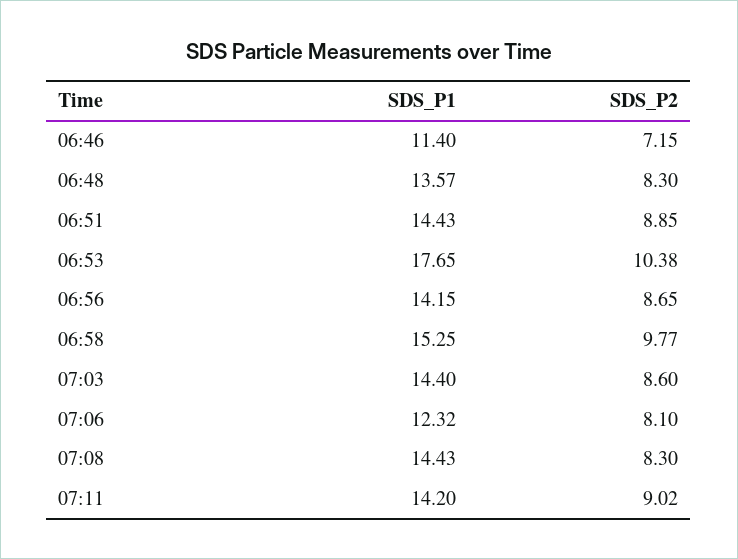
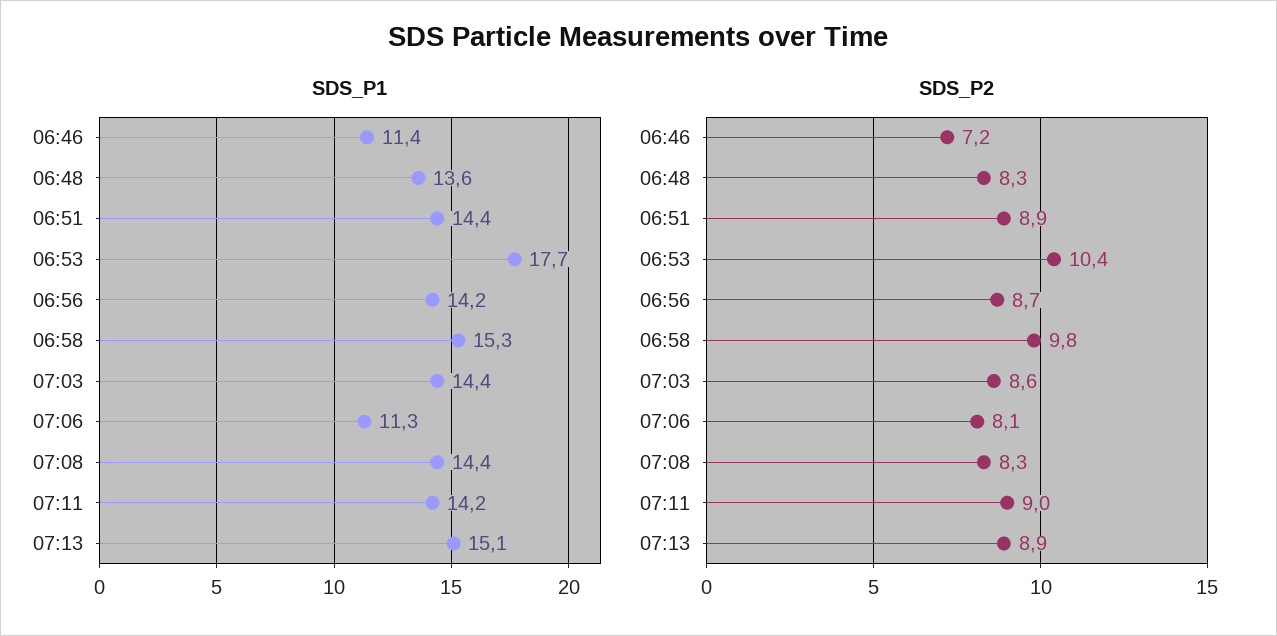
SDS_P1, 07:06: 12.32 -> 11.3
SDS_P1, 07:13: none -> 15.1
SDS_P2, 07:13: none -> 8.9

